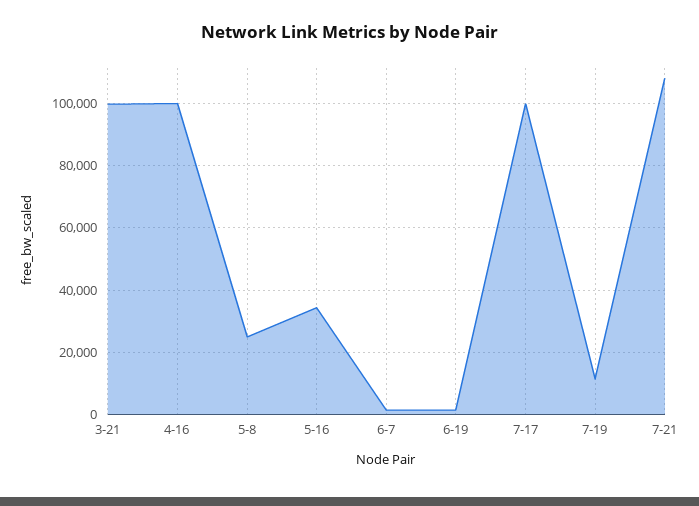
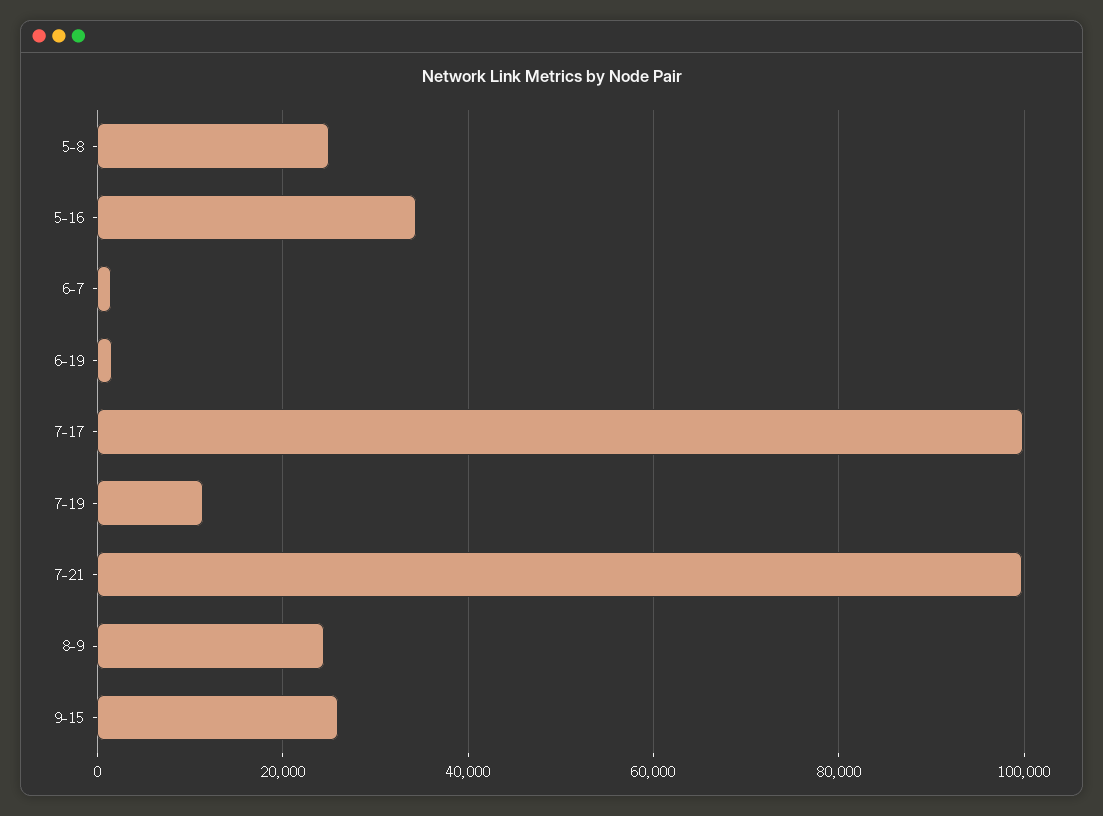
3-21: 100000 -> none
4-16: 100000 -> none
7-21: 108000 -> 100000
8-9: none -> 24000
9-15: none -> 26000

